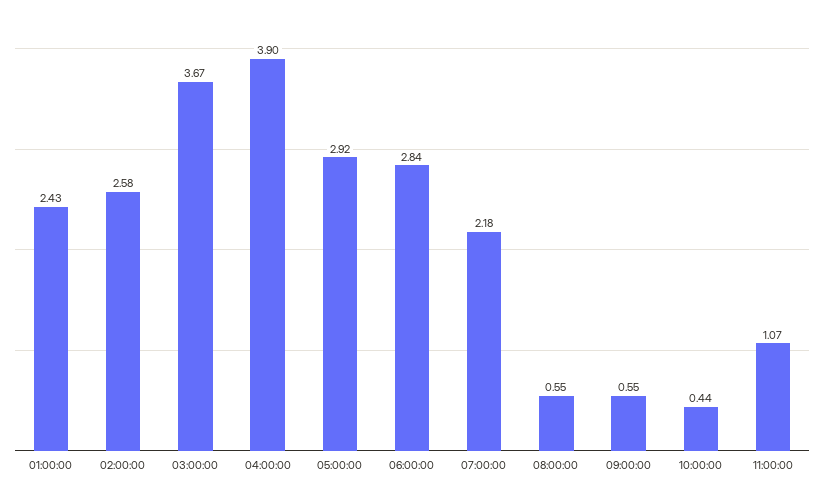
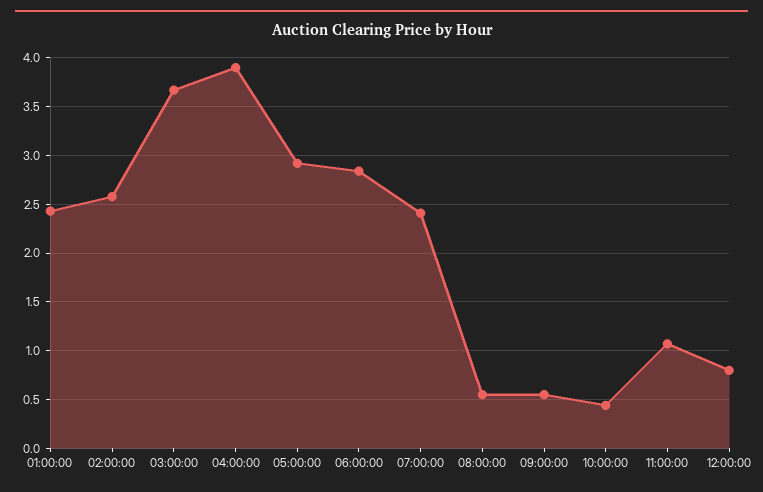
07:00:00: 2.18 -> 2.4
12:00:00: none -> 0.8

